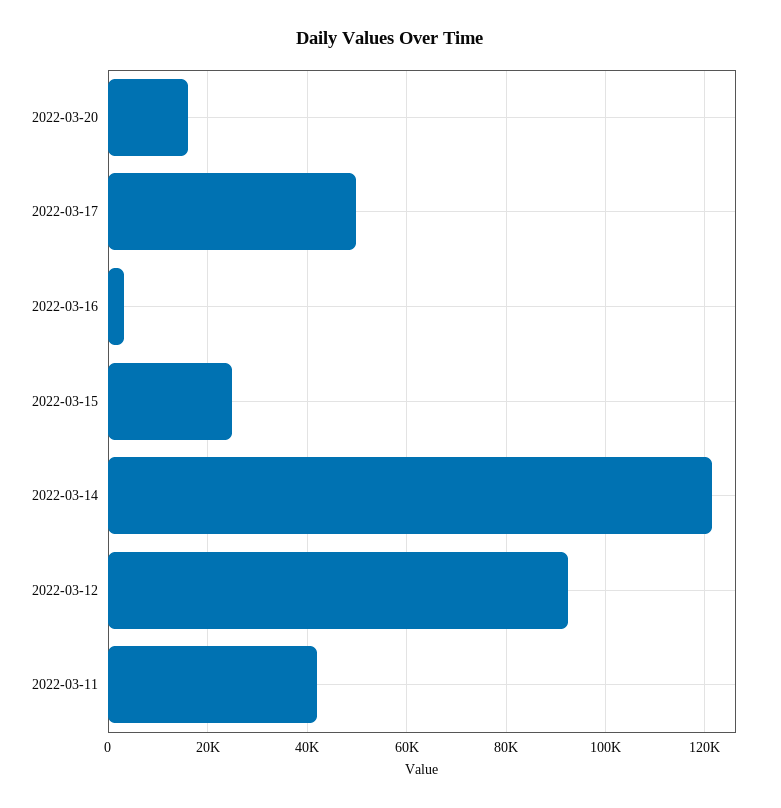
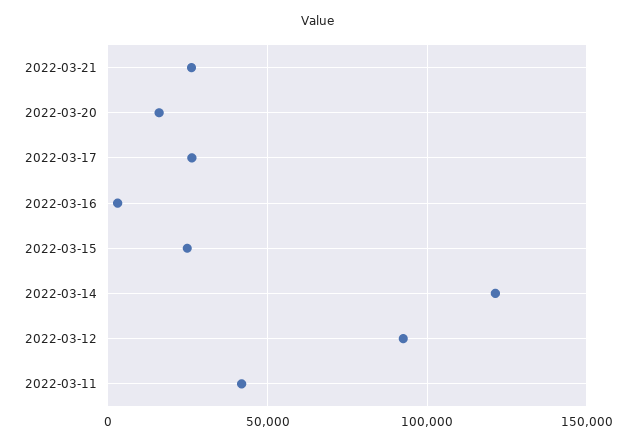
2022-03-17: 50000 -> 25000
2022-03-21: none -> 25000

